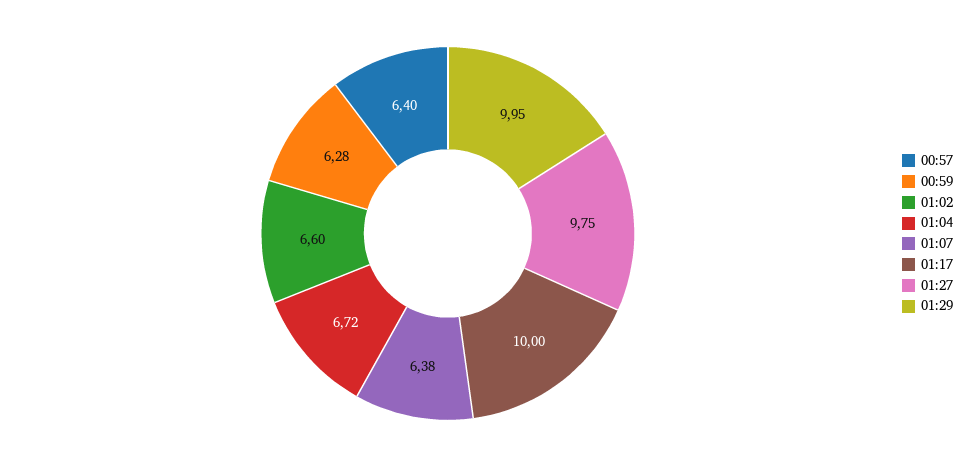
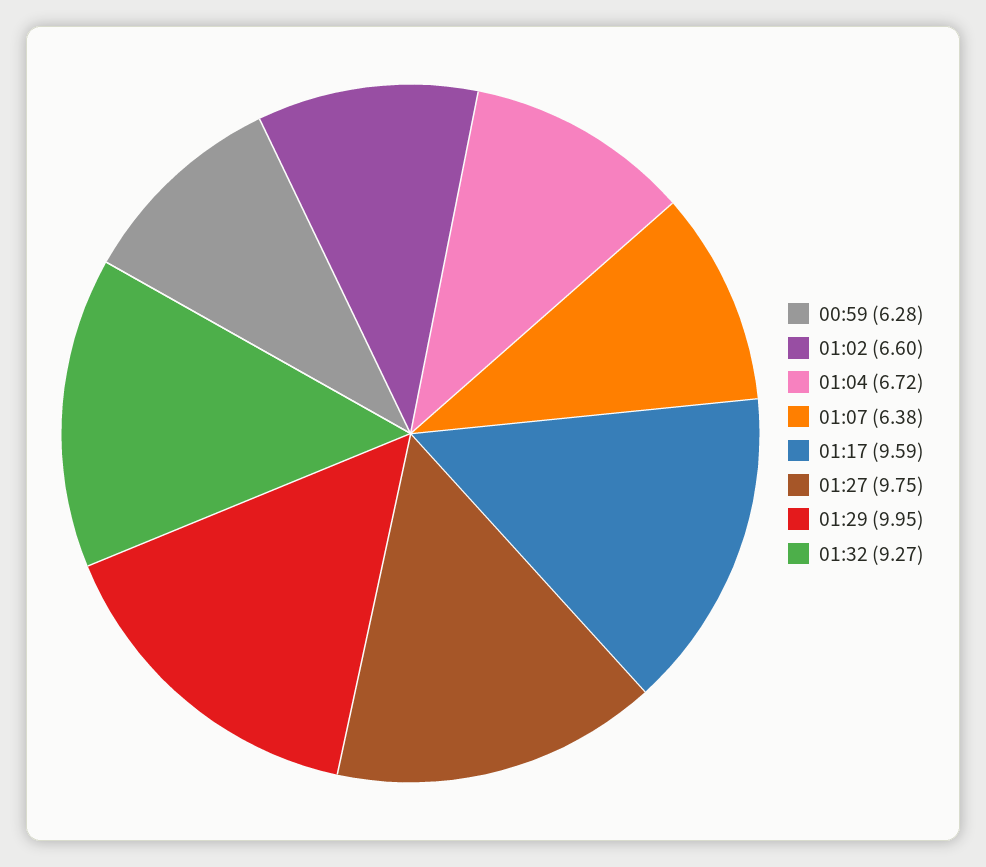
00:57: 6.4 -> none
01:17: 10 -> 9.59
01:32: none -> 9.27

